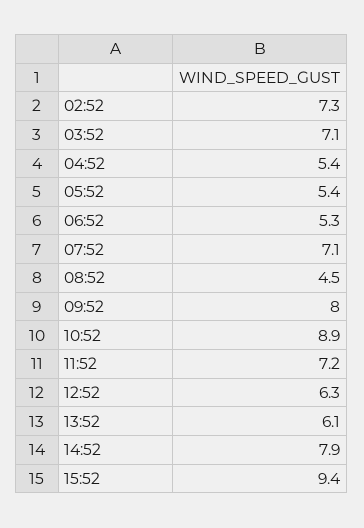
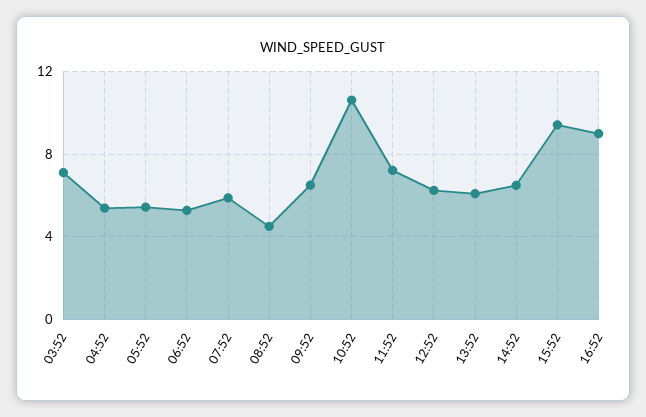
02:52: 7.3 -> none
07:52: 7.1 -> 6
09:52: 8 -> 6.5
10:52: 8.9 -> 10.5
14:52: 7.9 -> 6.5
16:52: none -> 9

